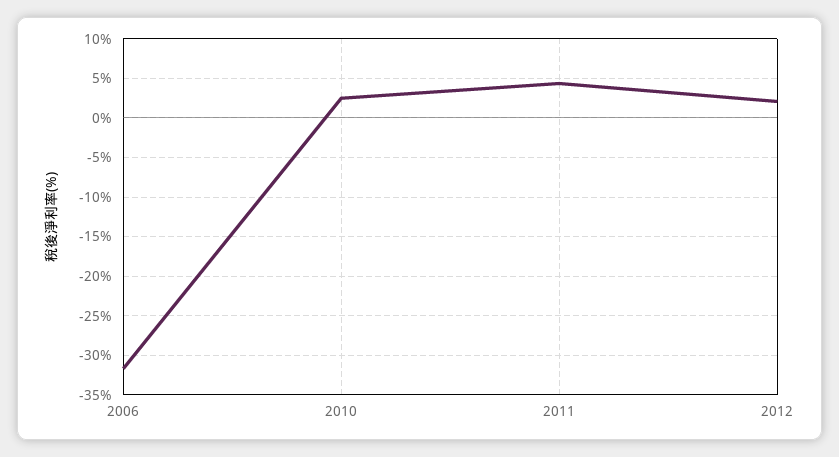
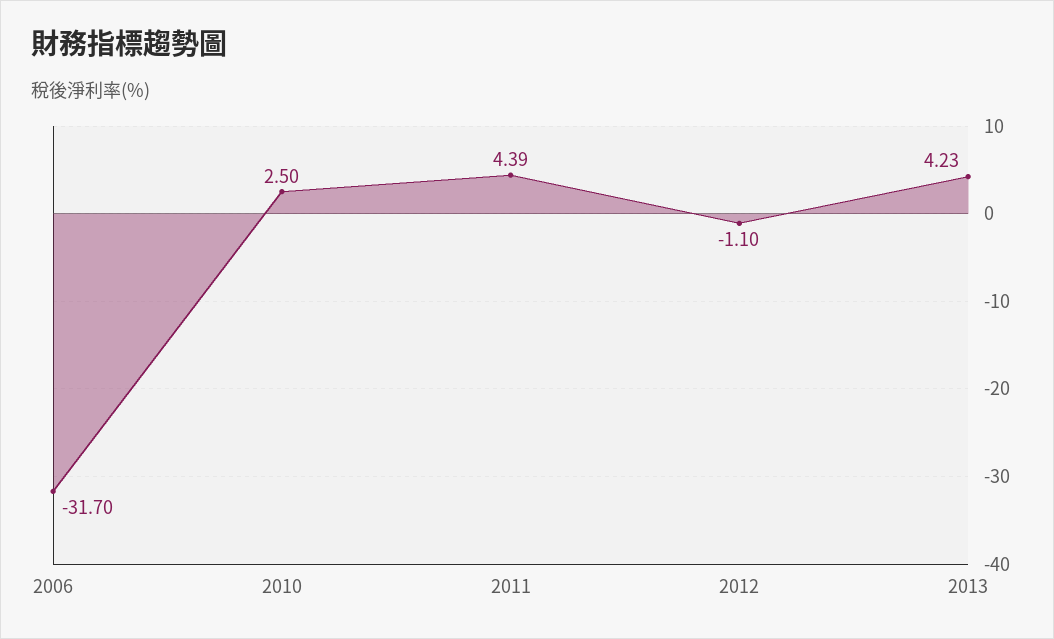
2012: 2 -> -1.1
2013: none -> 4.23

